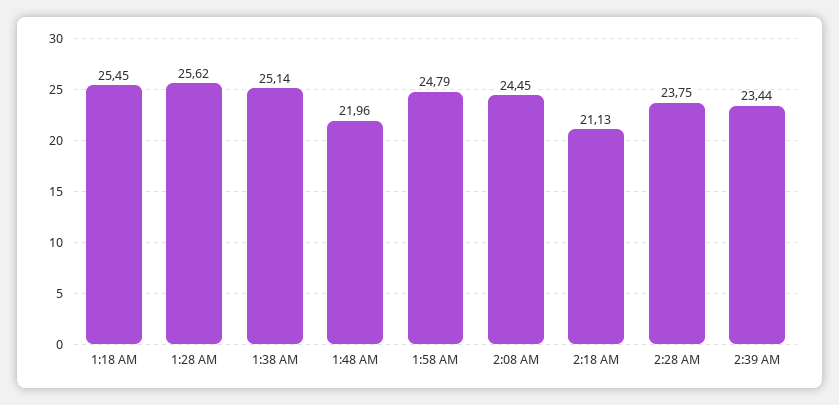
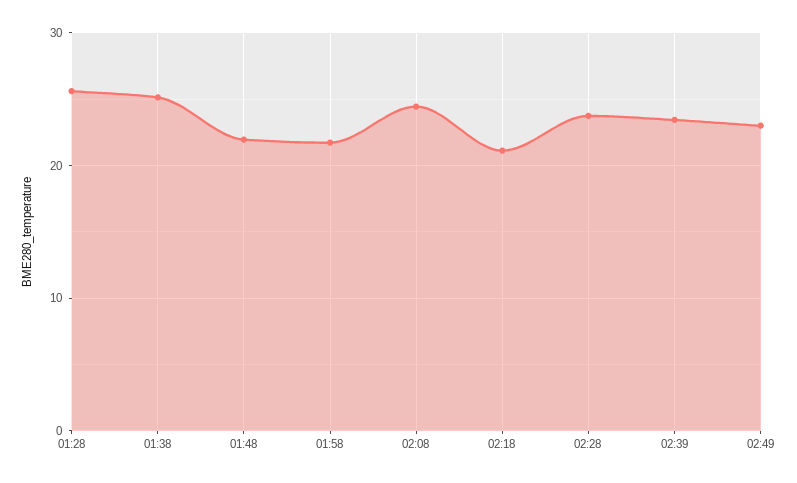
1:18 AM: 25.45 -> none
1:58 AM: 24.79 -> 22
02:49: none -> 23

